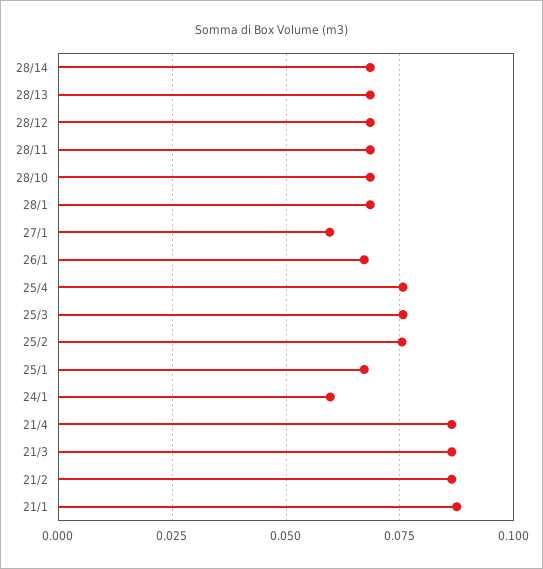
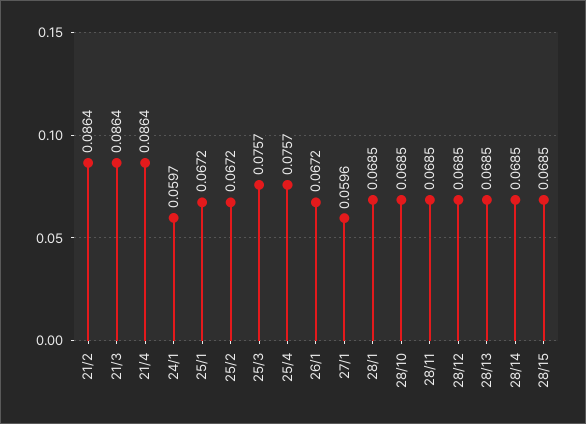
25/2: 0.075 -> 0.0672
21/1: 0.0875 -> none
28/15: none -> 0.0685

